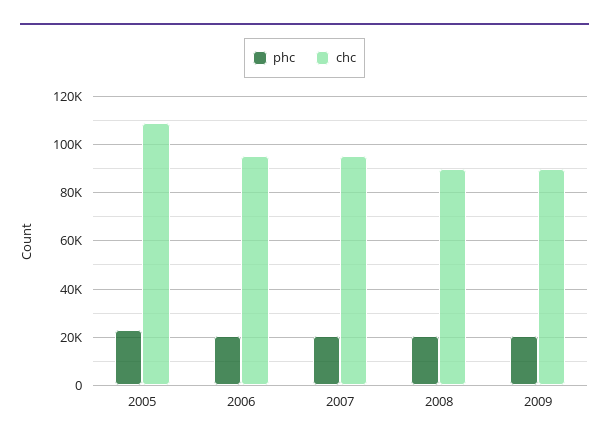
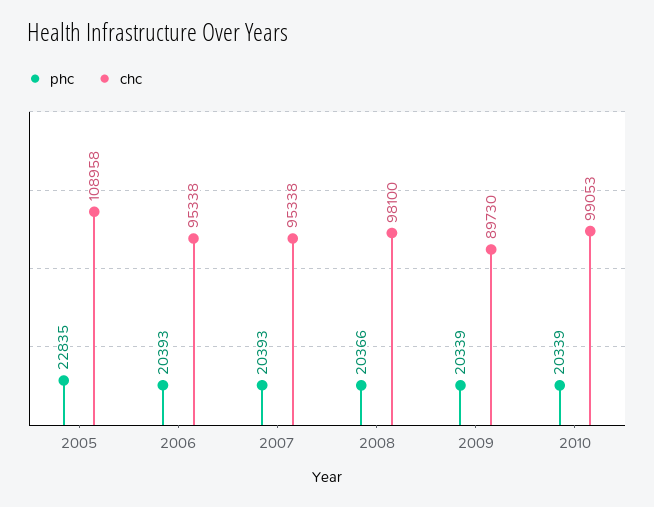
chc, 2008: 90000 -> 98100
phc, 2010: none -> 20339
chc, 2010: none -> 99053

